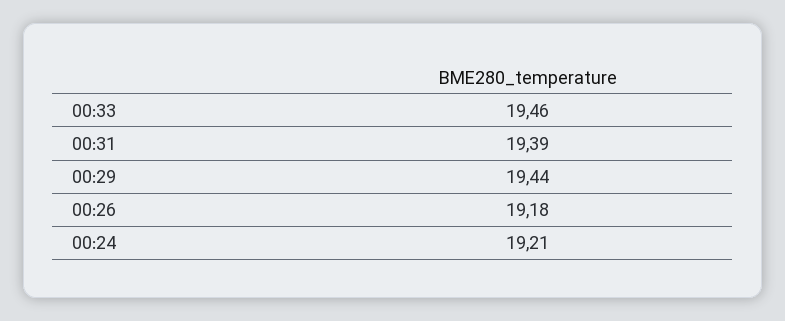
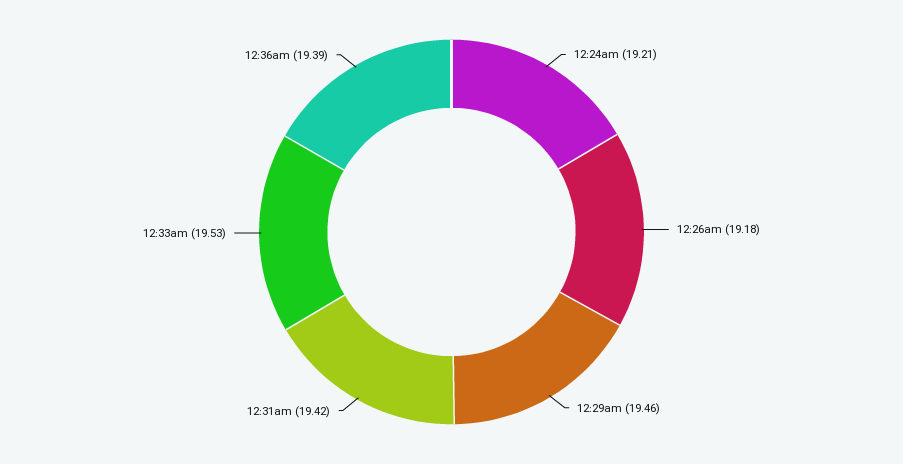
00:33: 19.46 -> 19.53
00:31: 19.39 -> 19.42
00:29: 19.44 -> 19.46
12:36am: none -> 19.39

